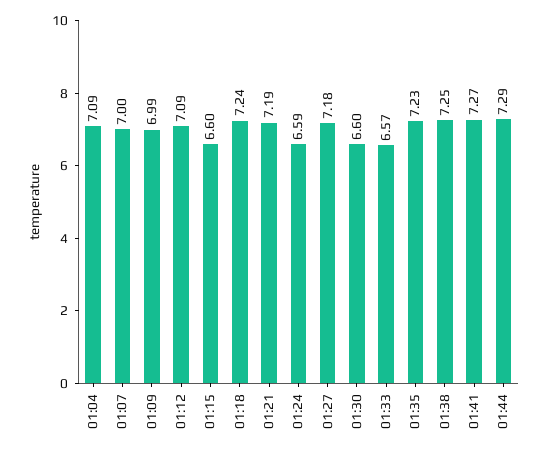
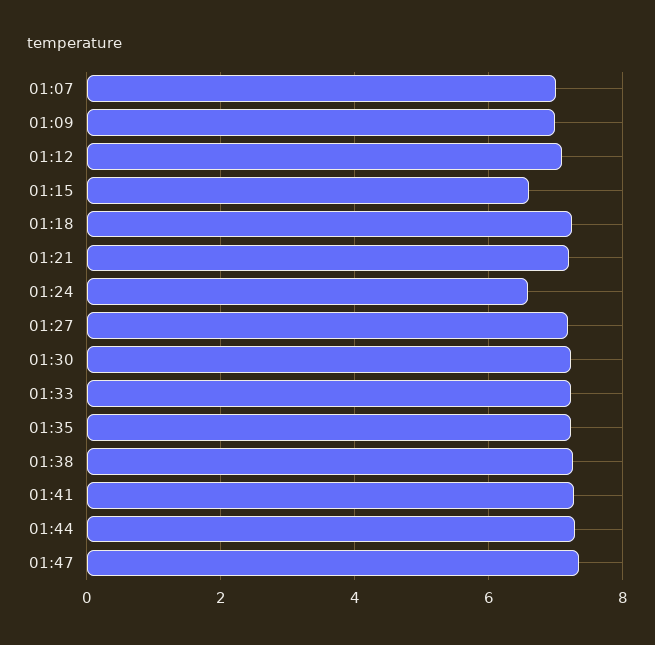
01:04: 7.09 -> none
01:30: 6.6 -> 7.2
01:33: 6.57 -> 7.2
01:47: none -> 7.4

